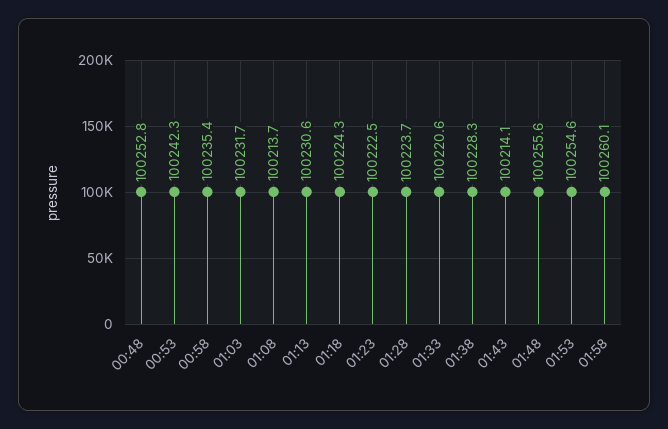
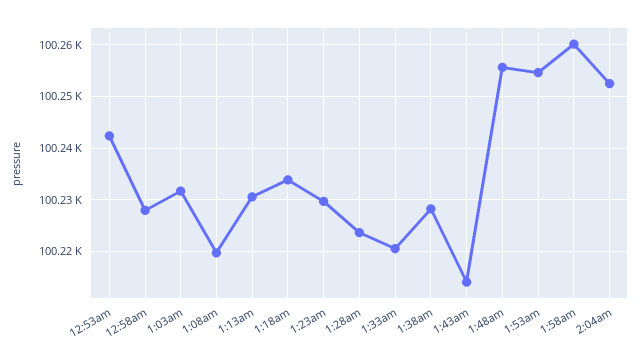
00:48: 100252.8 -> none
00:58: 100235.4 -> 100228
01:08: 100213.7 -> 100220
01:18: 100224.3 -> 100234
01:23: 100222.5 -> 100230
2:04am: none -> 100252

